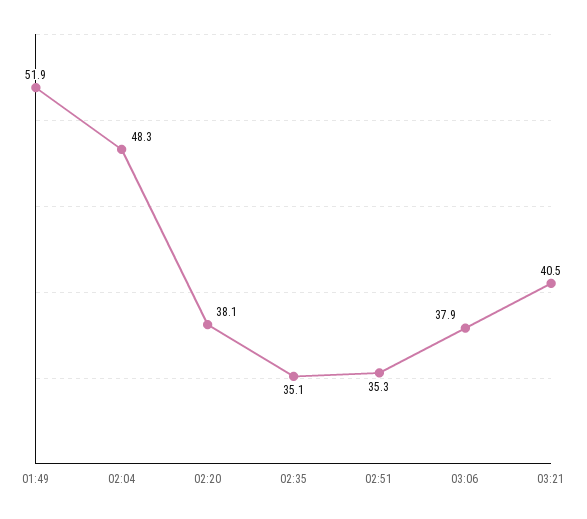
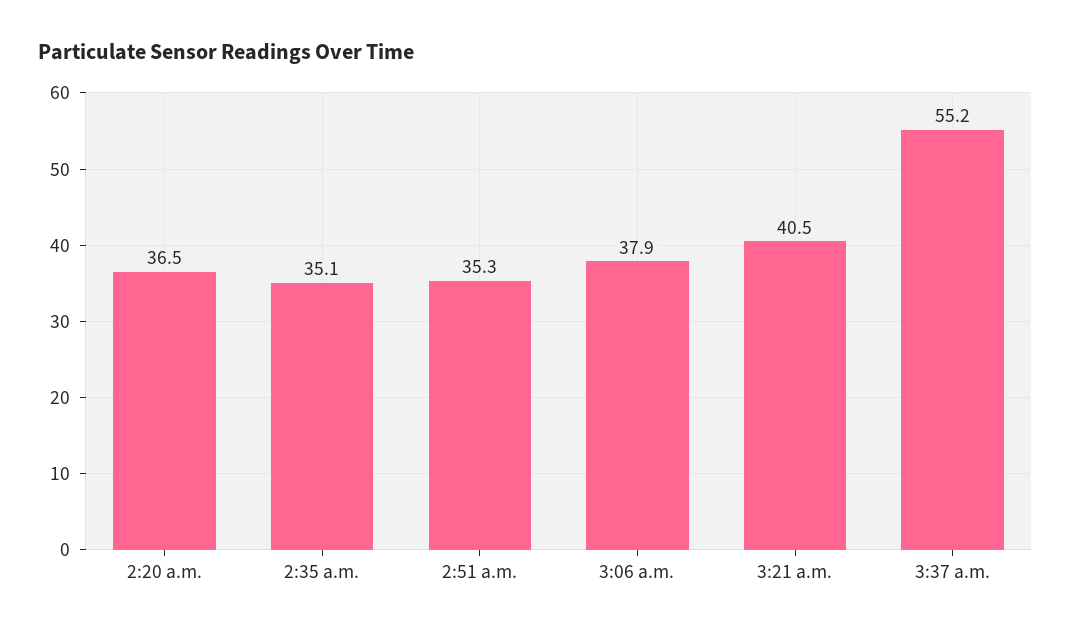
01:49: 51.9 -> none
02:04: 48.3 -> none
02:20: 38.1 -> 36.5
3:37 a.m.: none -> 55.2

